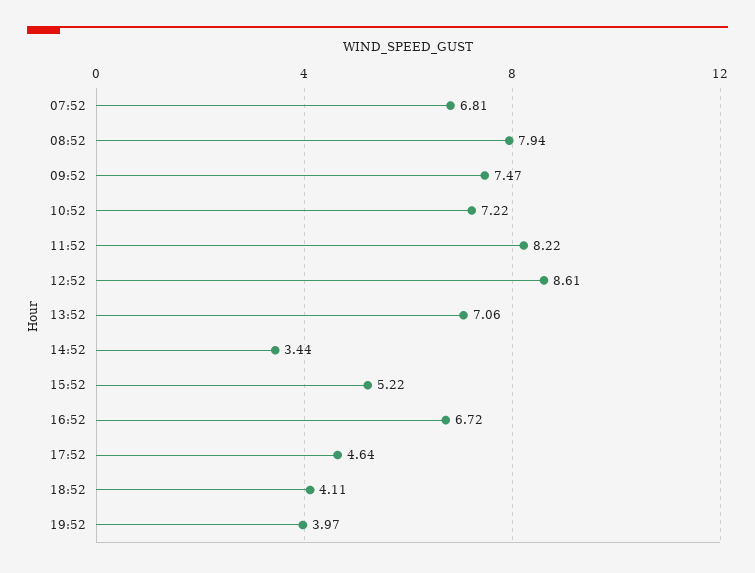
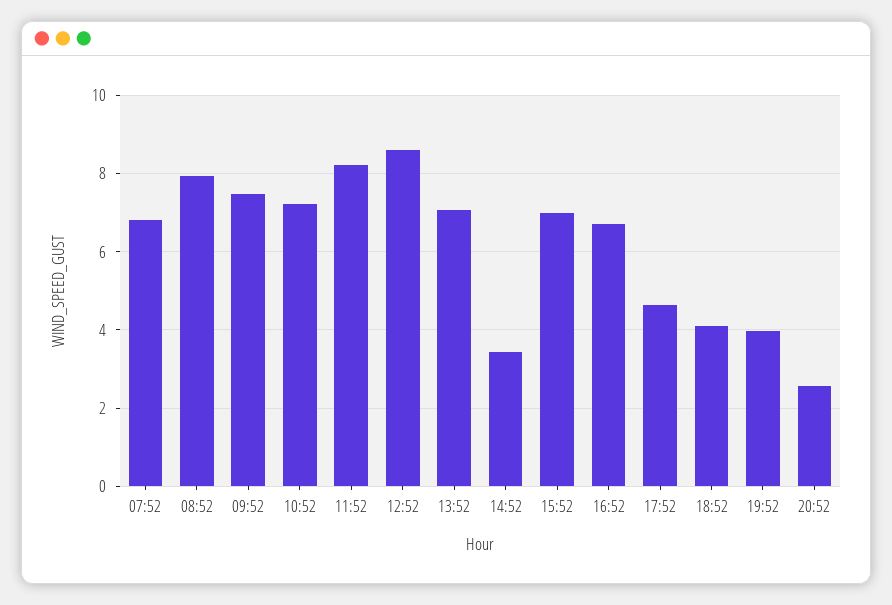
15:52: 5.22 -> 7
20:52: none -> 2.6

